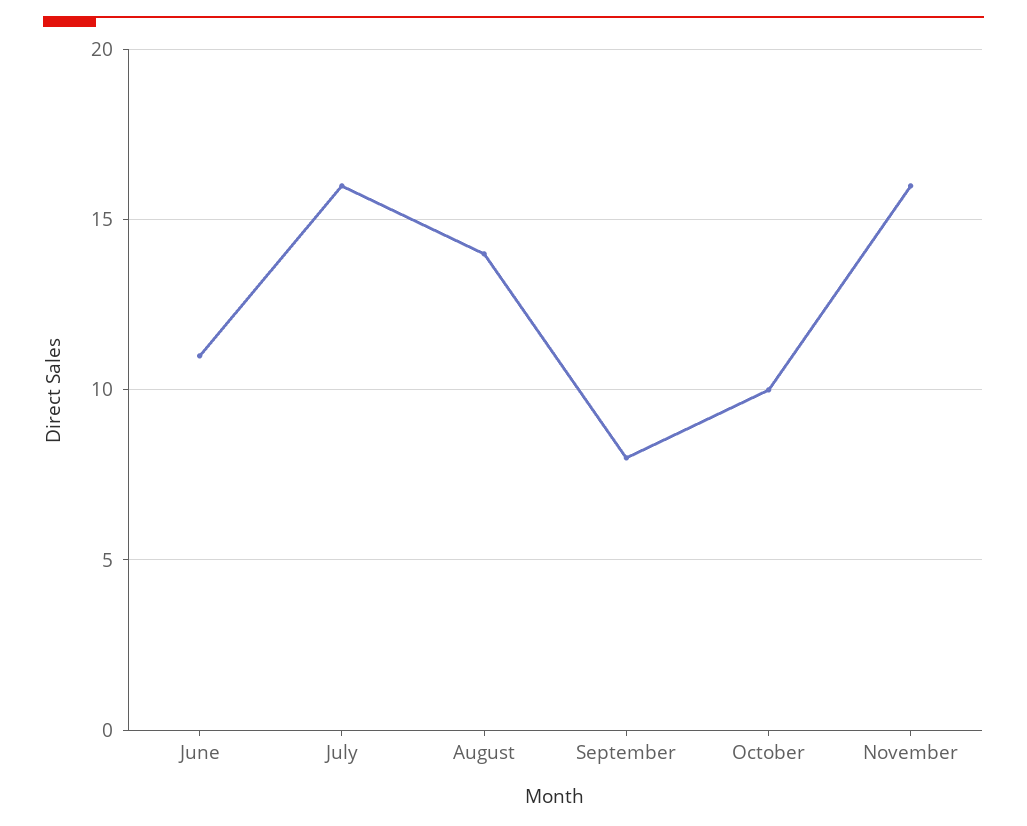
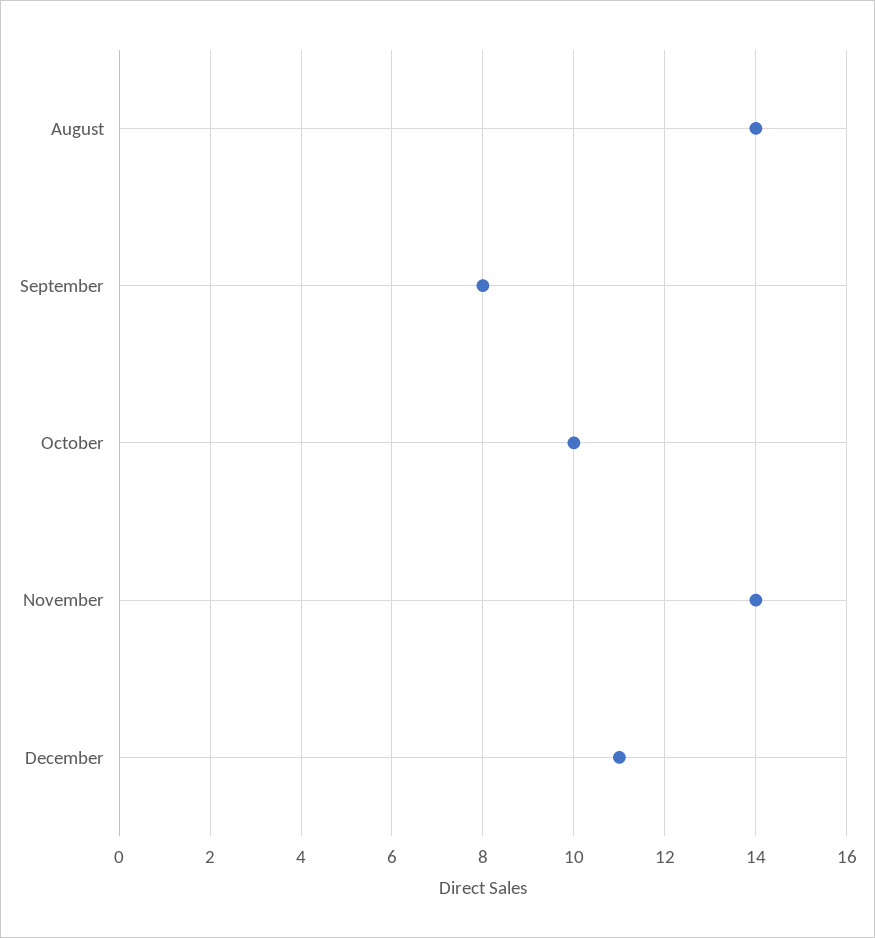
June: 11 -> none
July: 16 -> none
November: 16 -> 14
December: none -> 11

